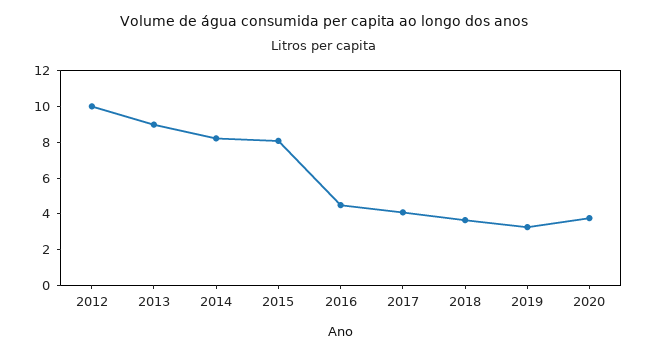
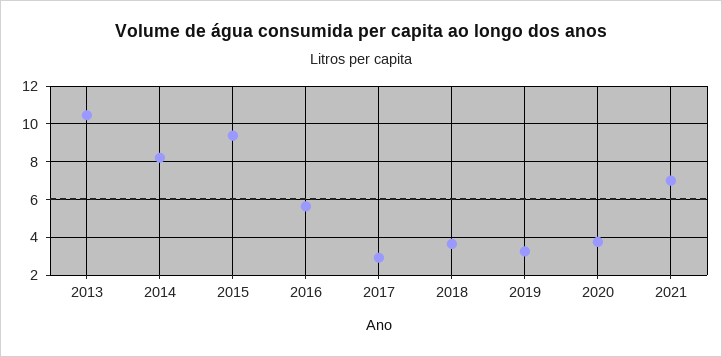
2012: 10 -> none
2013: 9 -> 10.5
2015: 8 -> 9.5
2016: 4.5 -> 5.5
2017: 4 -> 3
2021: none -> 7

